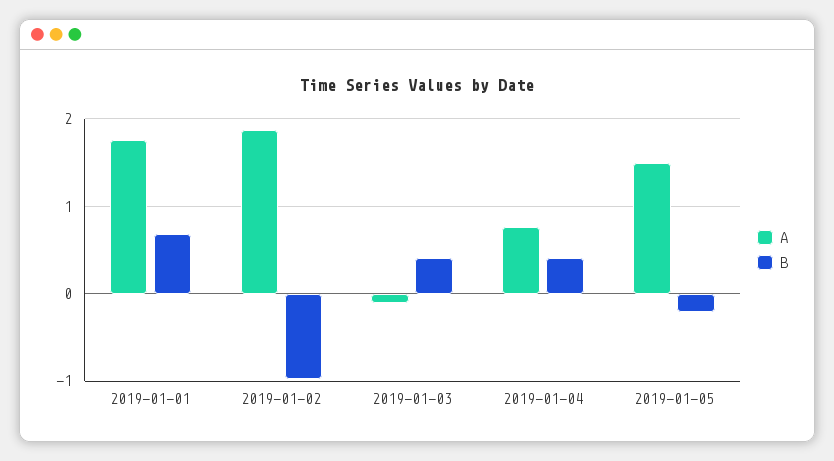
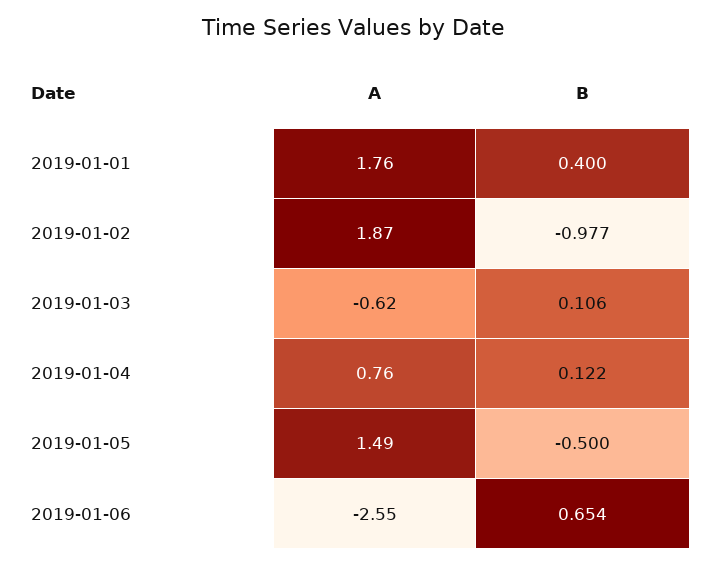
B, 2019-01-01: 0.7 -> 0.4
A, 2019-01-03: -0.1 -> -0.62
B, 2019-01-03: 0.4 -> 0.106
B, 2019-01-04: 0.4 -> 0.122
B, 2019-01-05: -0.2 -> -0.5
A, 2019-01-06: none -> -2.55
B, 2019-01-06: none -> 0.654

